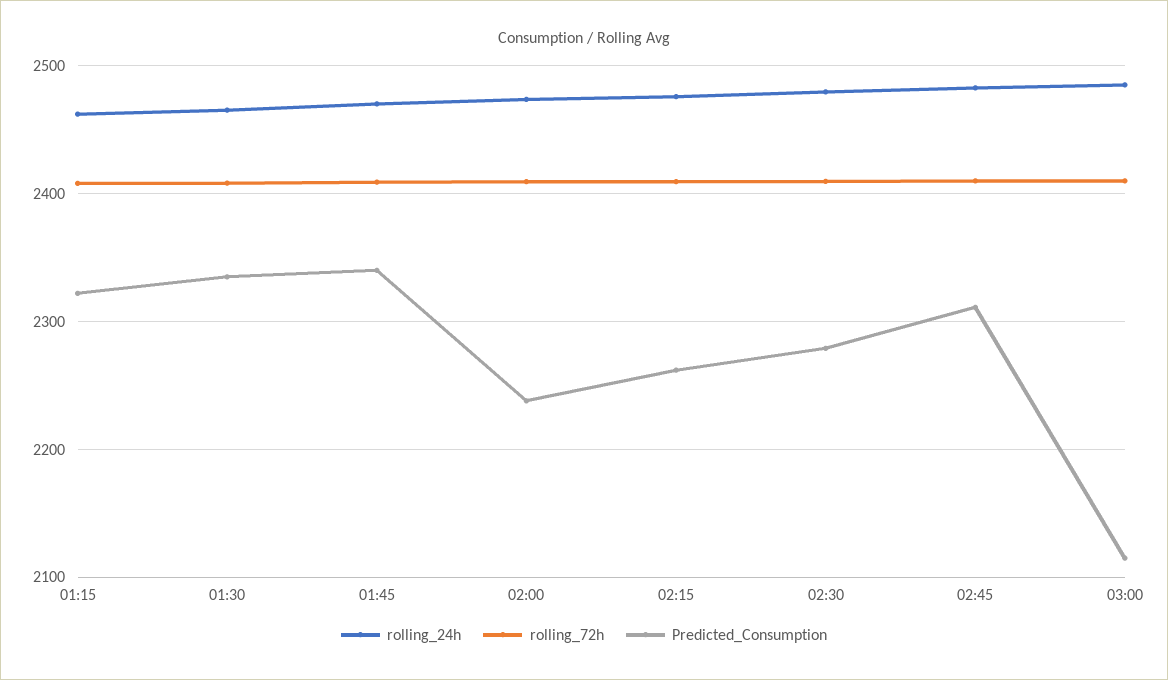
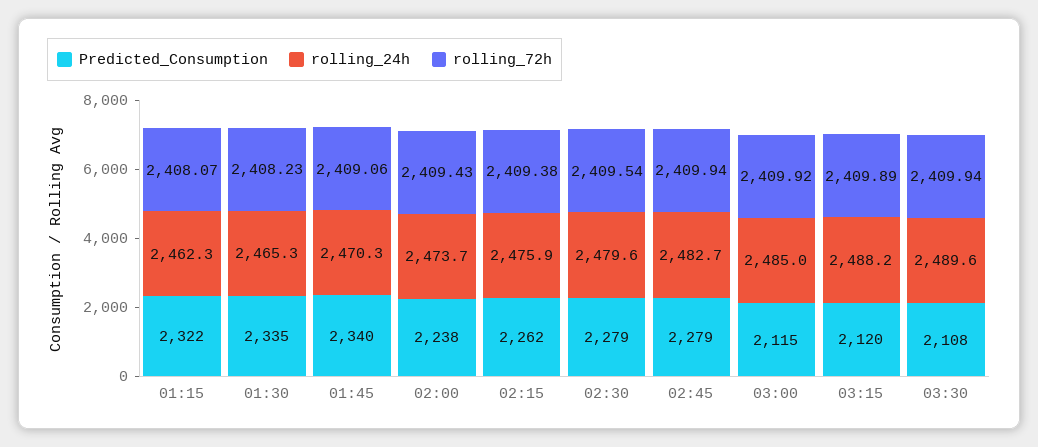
Predicted_Consumption, 02:45: 2310 -> 2279
Predicted_Consumption, 03:15: none -> 2120
rolling_24h, 03:15: none -> 2488.2
rolling_72h, 03:15: none -> 2409.89
Predicted_Consumption, 03:30: none -> 2108
rolling_24h, 03:30: none -> 2489.6
rolling_72h, 03:30: none -> 2409.94

